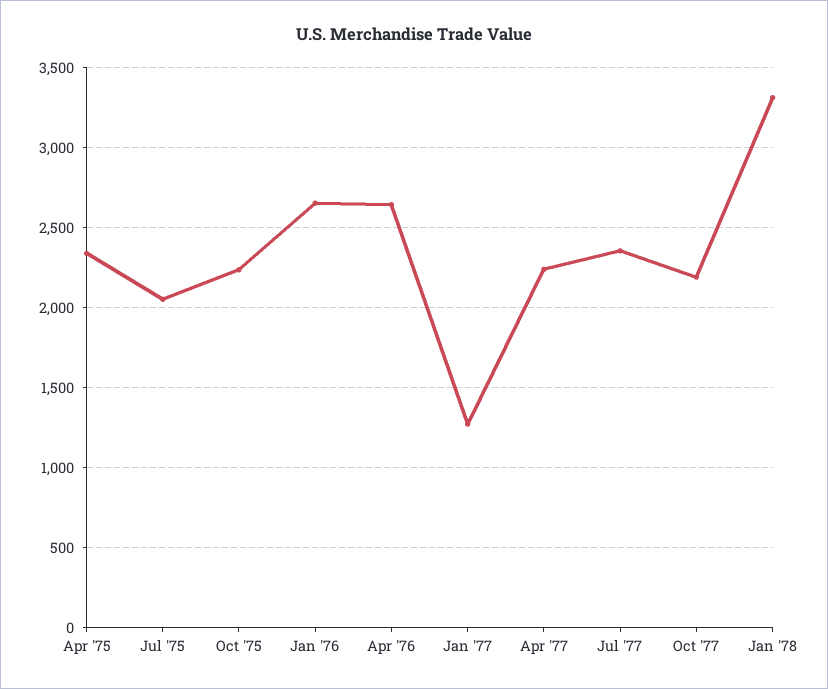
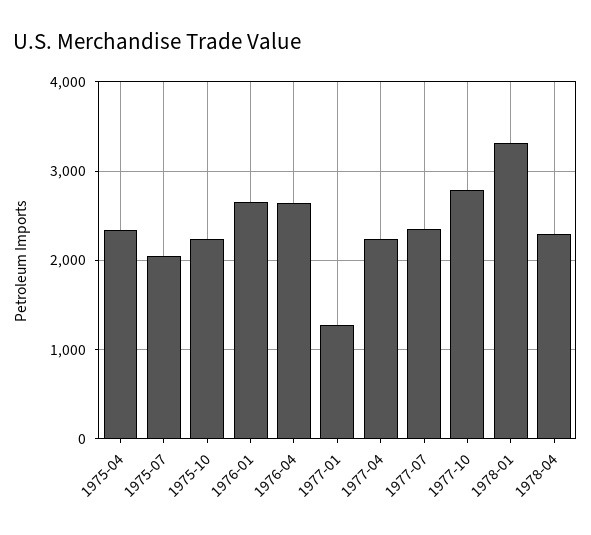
Oct '77: 2200 -> 2800
1978-04: none -> 2300

